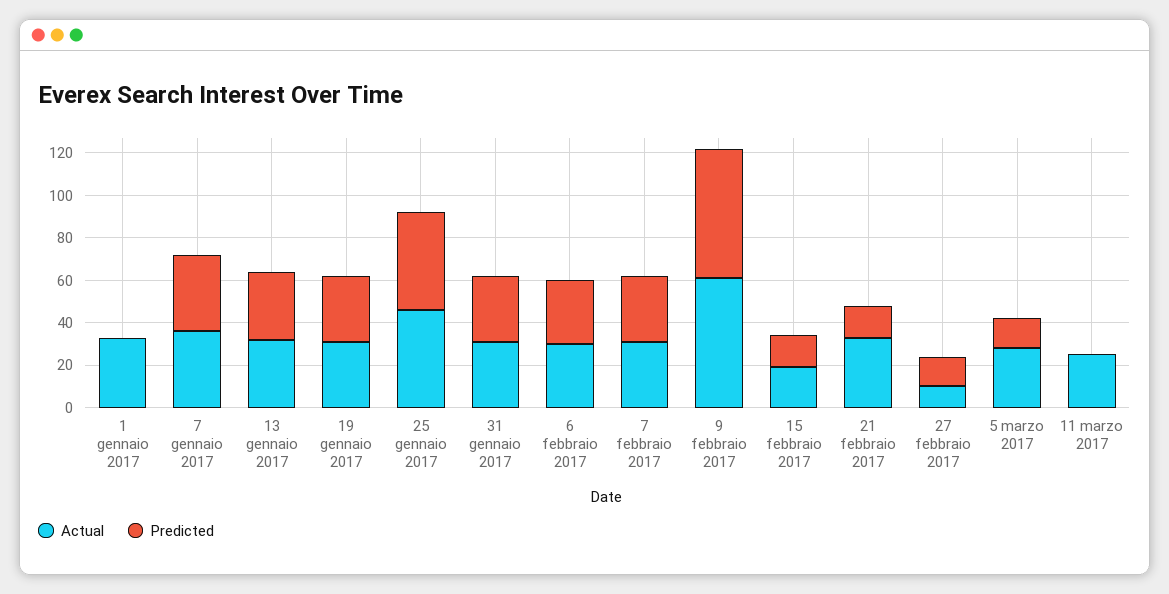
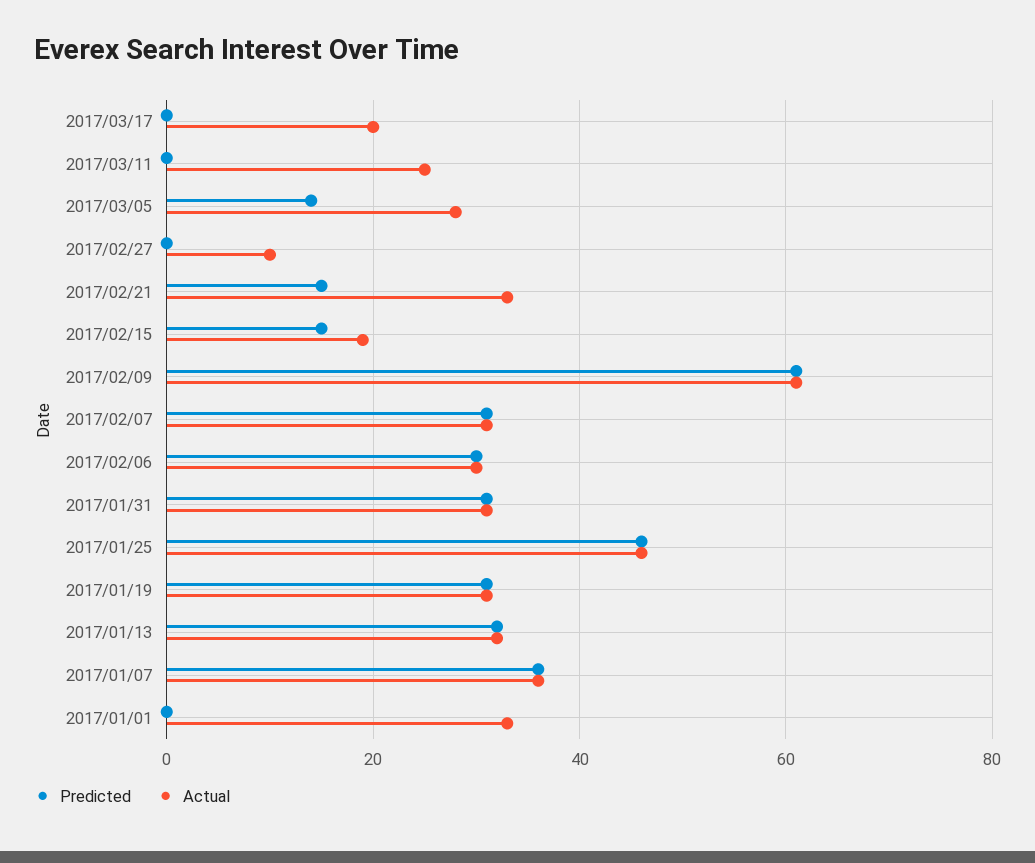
Predicted, 27 febbraio 2017: 15 -> 0
Predicted, 2017/03/17: none -> 0
Actual, 2017/03/17: none -> 20

